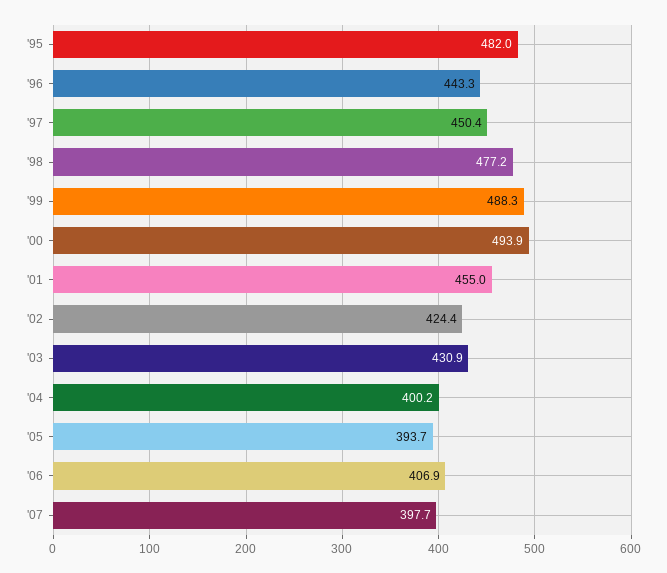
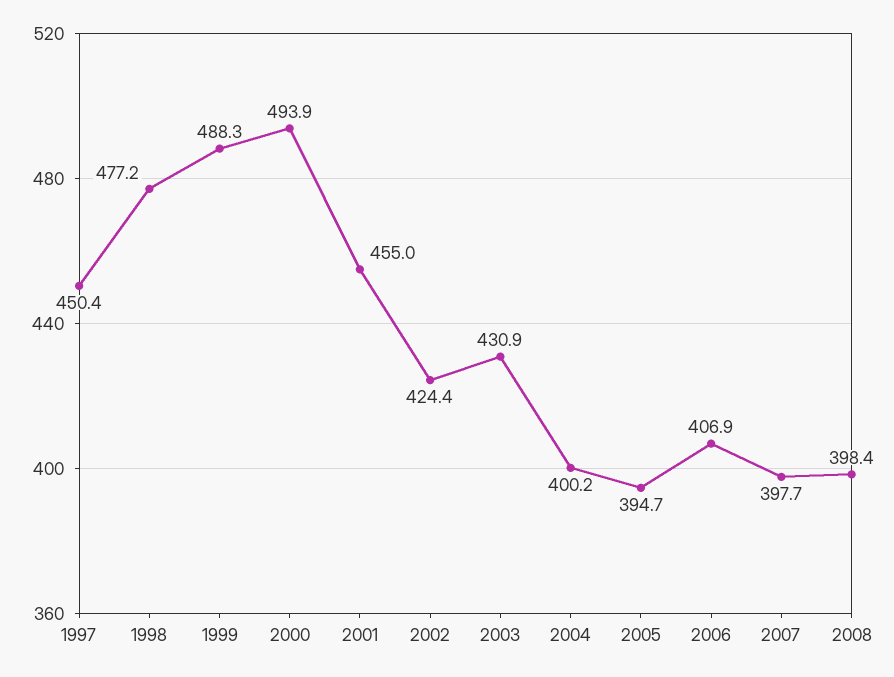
'95: 482 -> none
'96: 443.3 -> none
'05: 393.7 -> 394.7
2008: none -> 398.4

